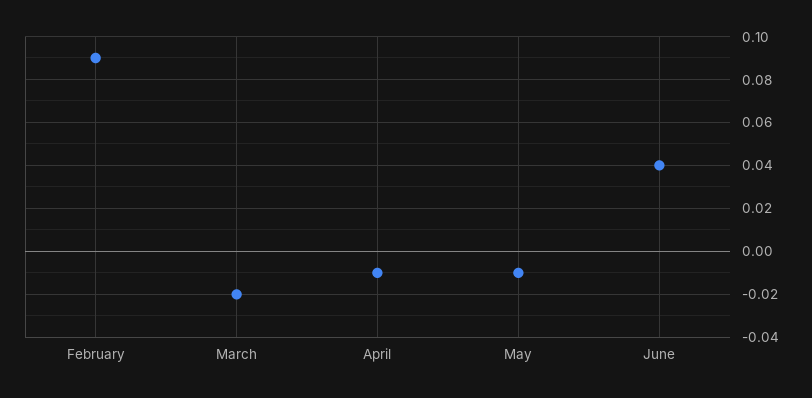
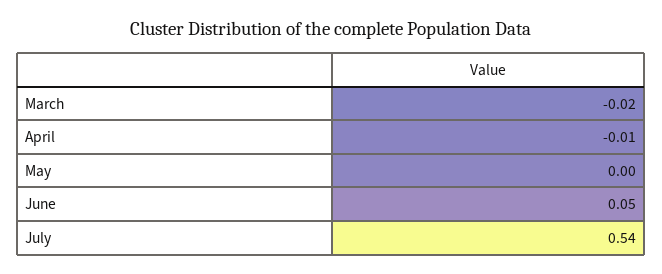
February: 0.09 -> none
May: -0.01 -> 0
June: 0.04 -> 0.05
July: none -> 0.54

